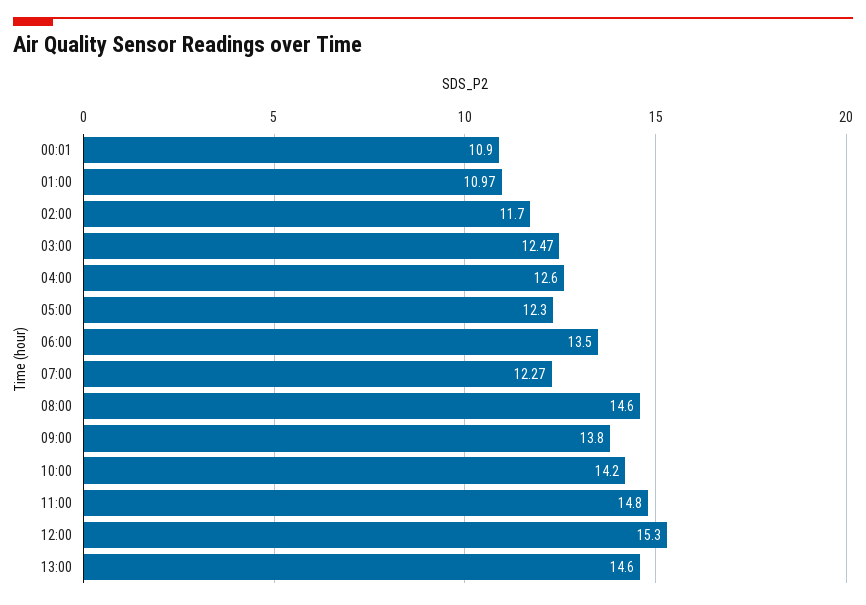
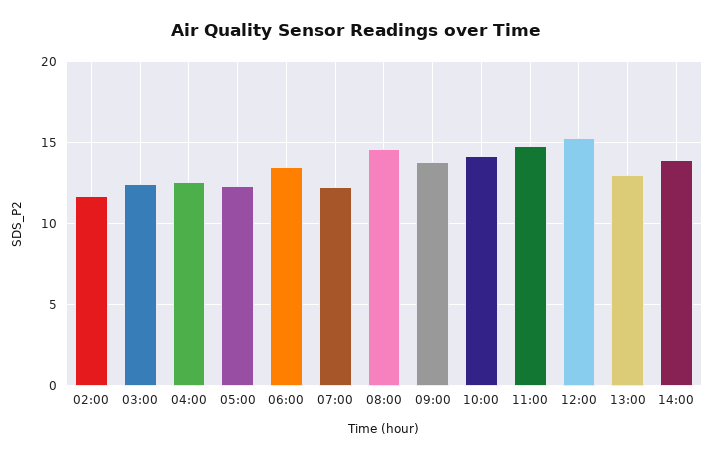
00:01: 10.9 -> none
01:00: 10.97 -> none
13:00: 14.6 -> 13
14:00: none -> 14

